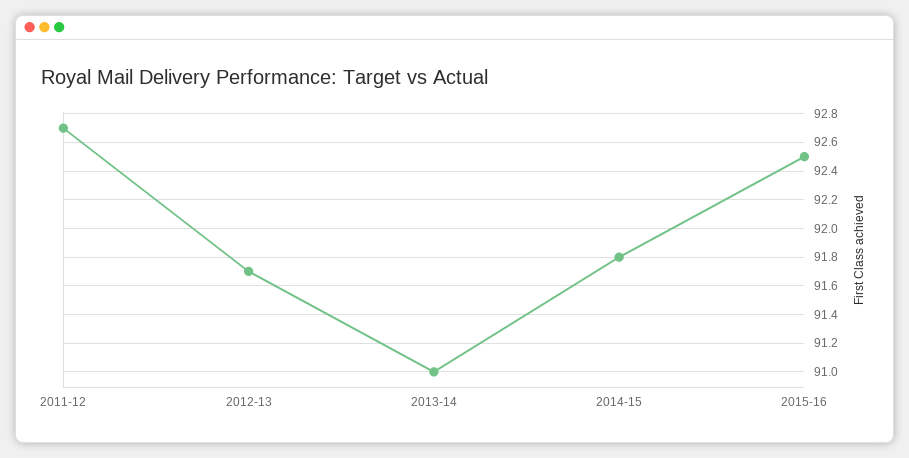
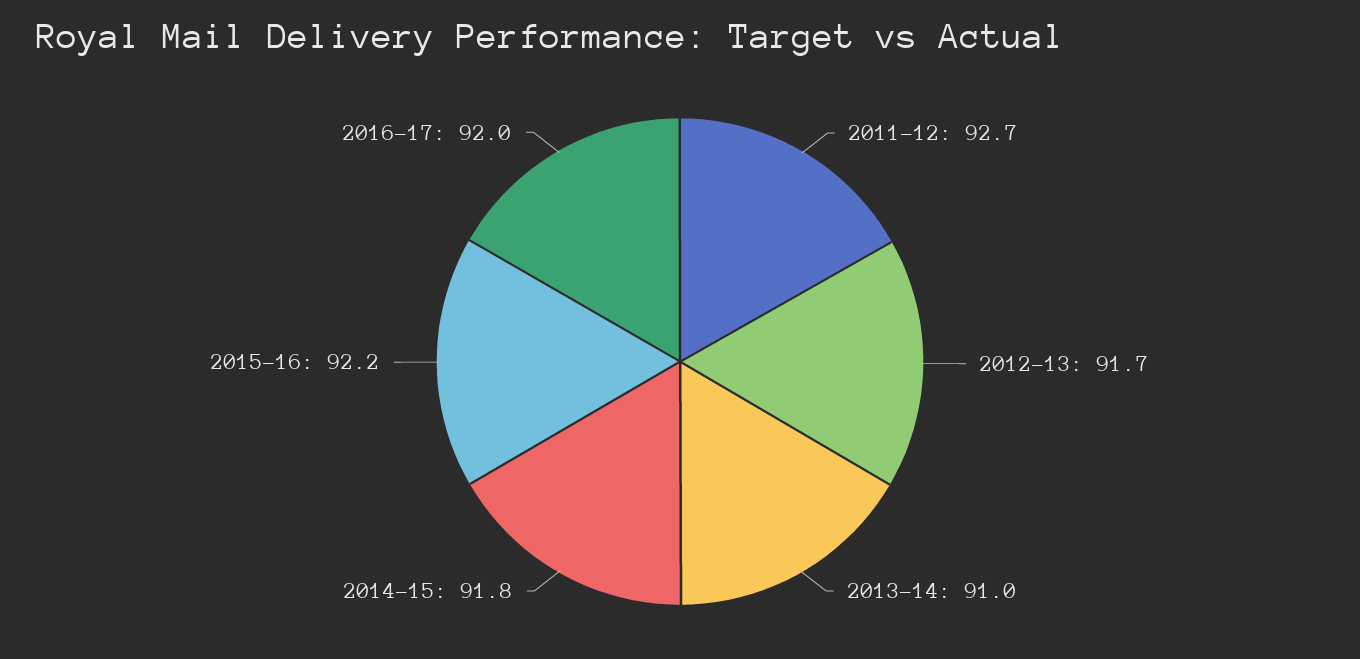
2015-16: 92.5 -> 92.2
2016-17: none -> 92

